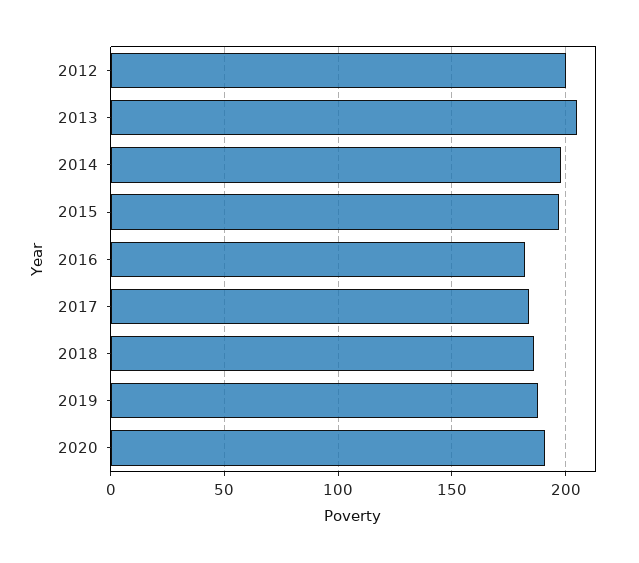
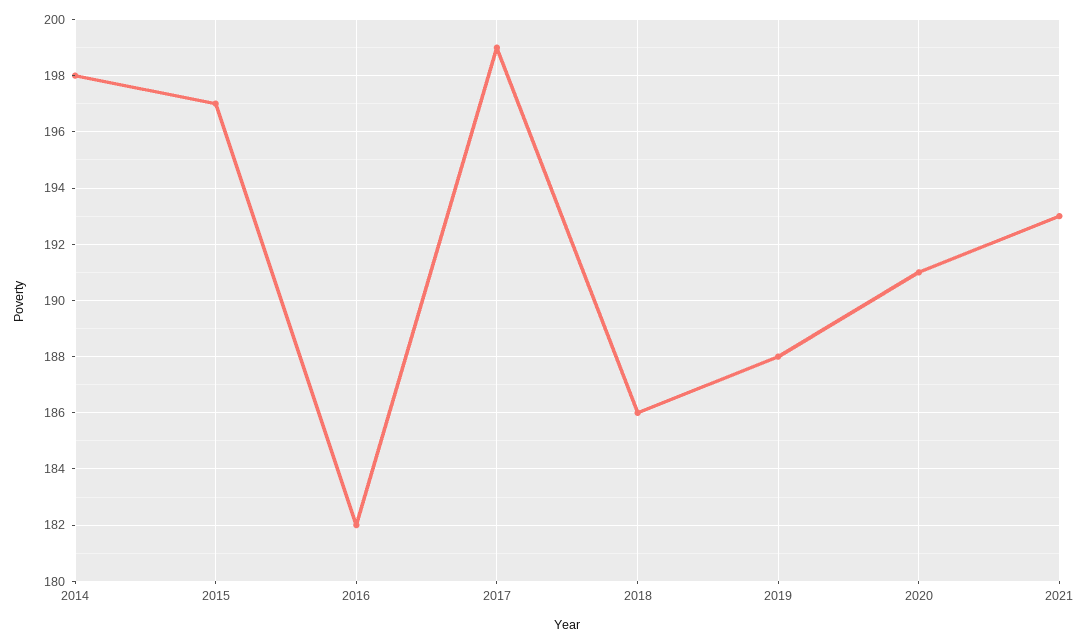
2012: 200 -> none
2013: 205 -> none
2017: 185 -> 199
2021: none -> 193

